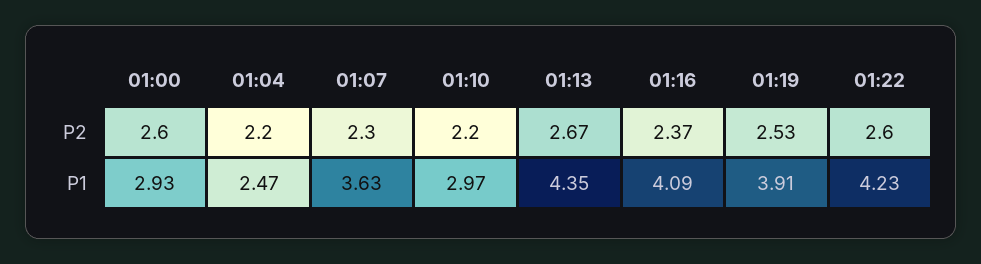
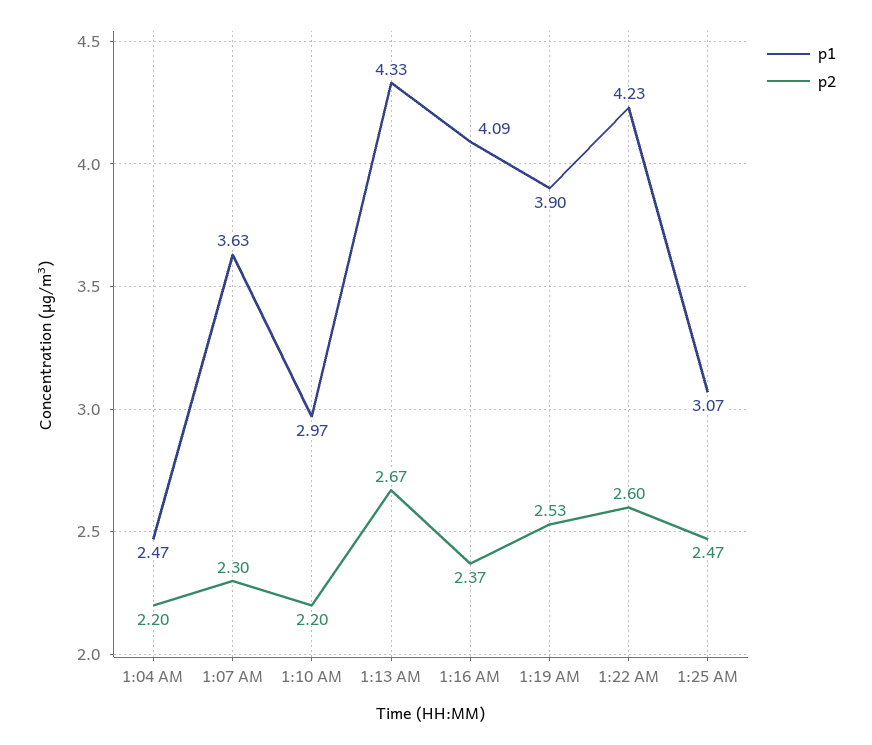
P2, 01:00: 2.6 -> none
P1, 01:00: 2.93 -> none
P1, 01:13: 4.35 -> 4.33
P1, 01:19: 3.91 -> 3.9
P1, 1:25 AM: none -> 3.07
P2, 1:25 AM: none -> 2.47

